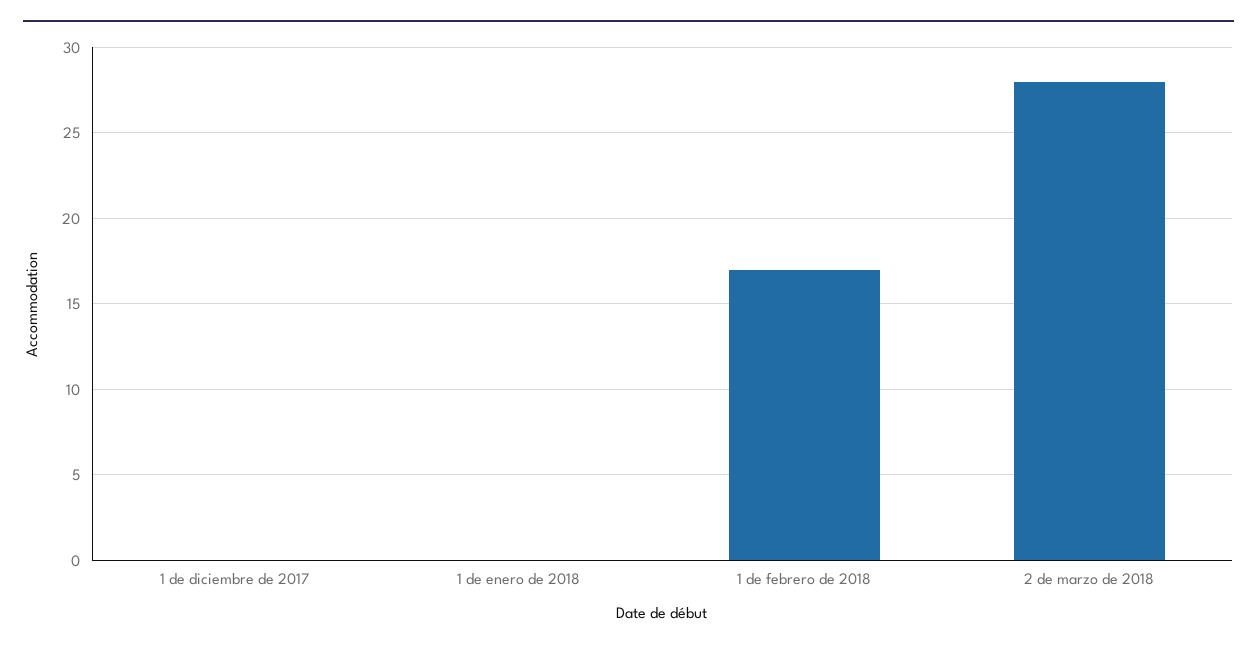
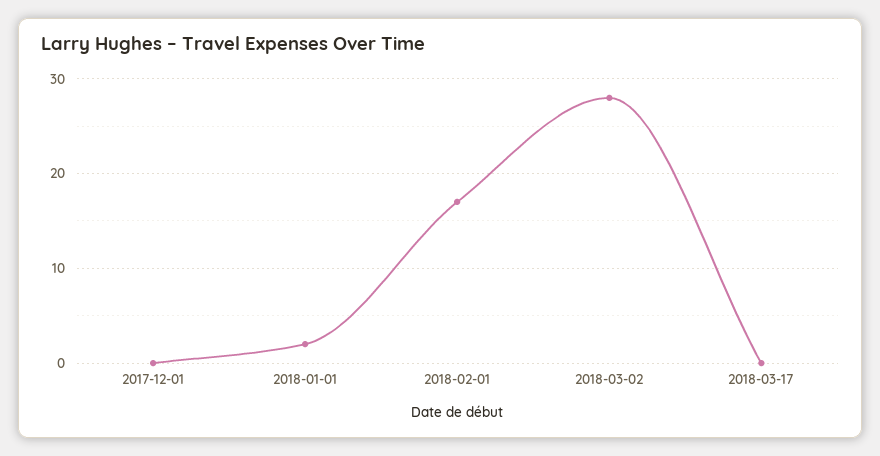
1 de enero de 2018: 0 -> 2
2018-03-17: none -> 0

